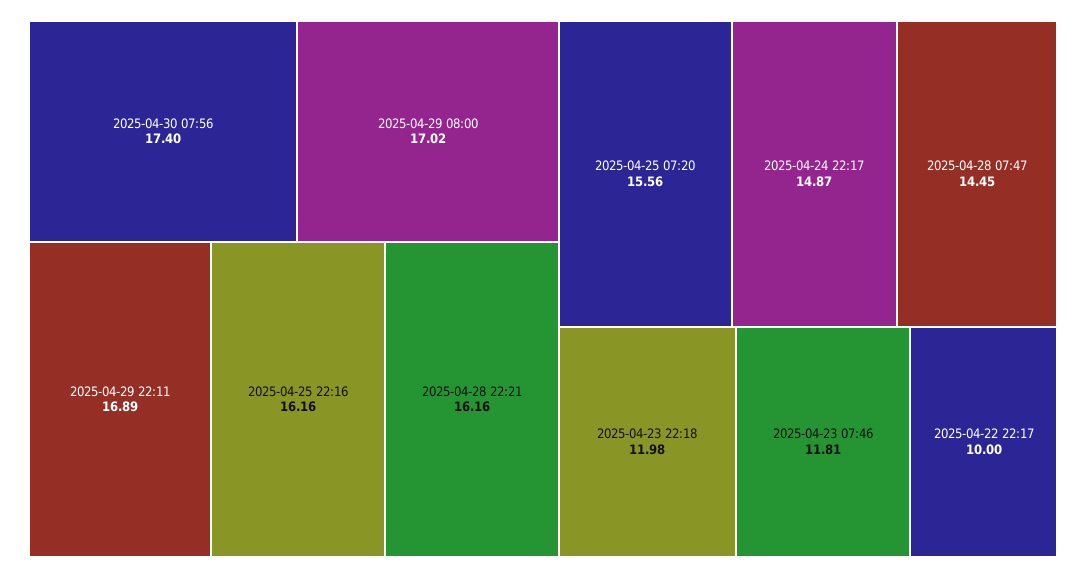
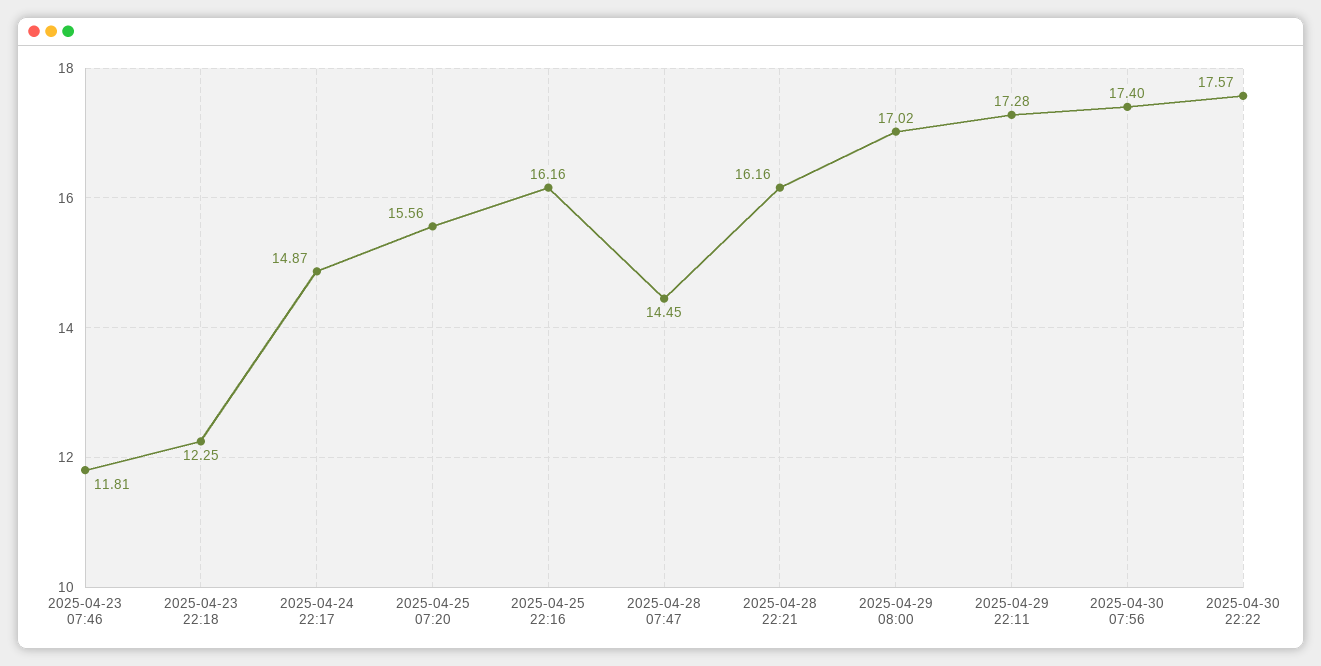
2025-04-29 22:11: 16.89 -> 17.28
2025-04-23 22:18: 11.98 -> 12.25
2025-04-22 22:17: 10 -> none
2025-04-30 22:22: none -> 17.57

